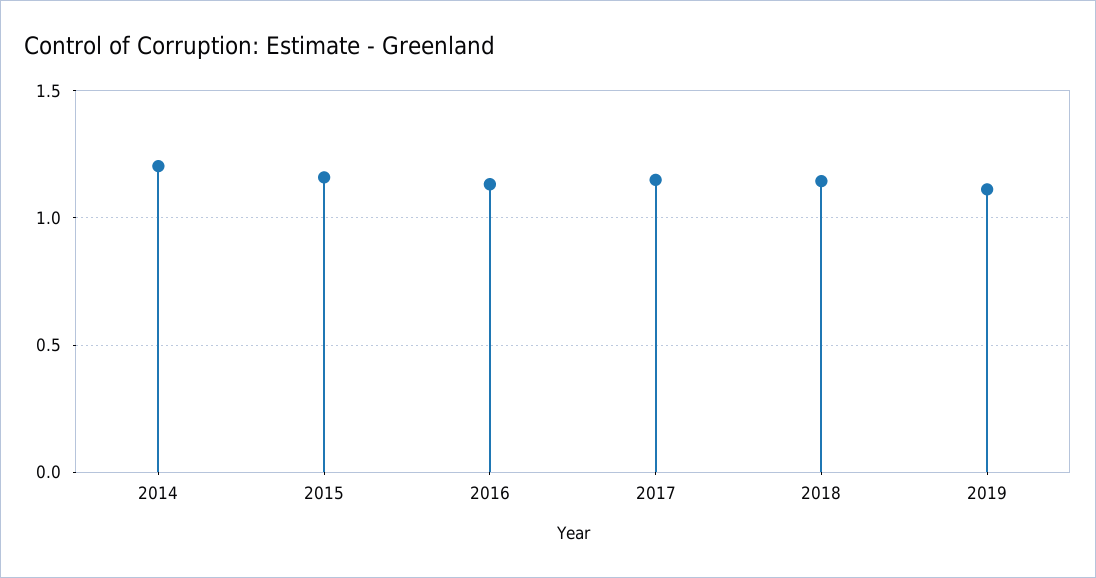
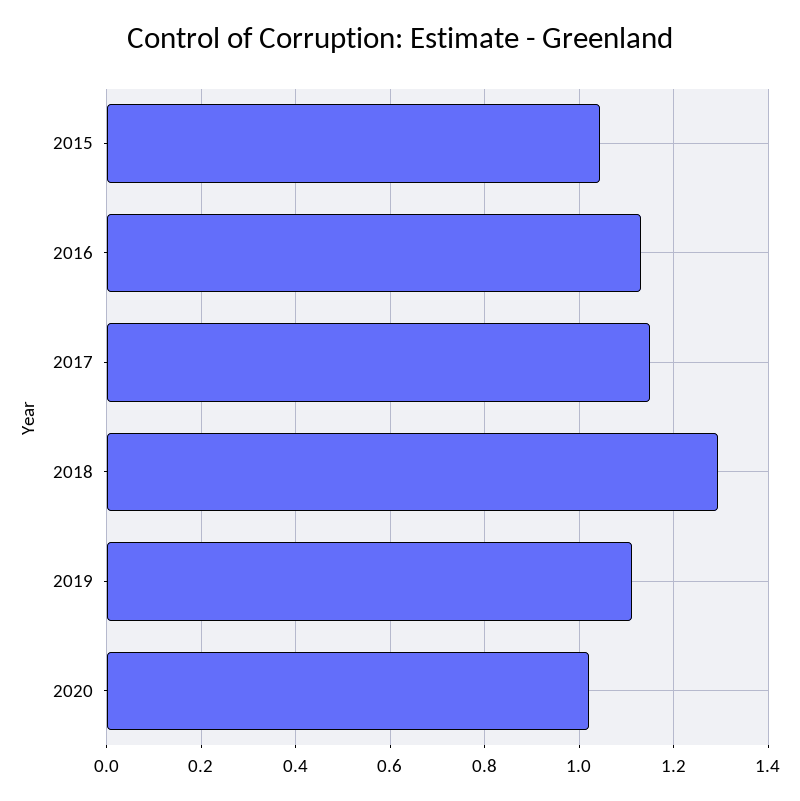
2014: 1.2 -> none
2015: 1.15 -> 1.04
2018: 1.15 -> 1.3
2020: none -> 1.02

